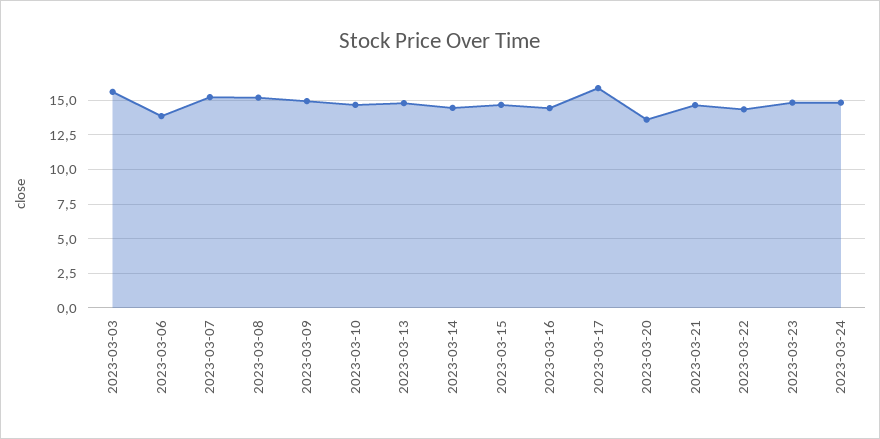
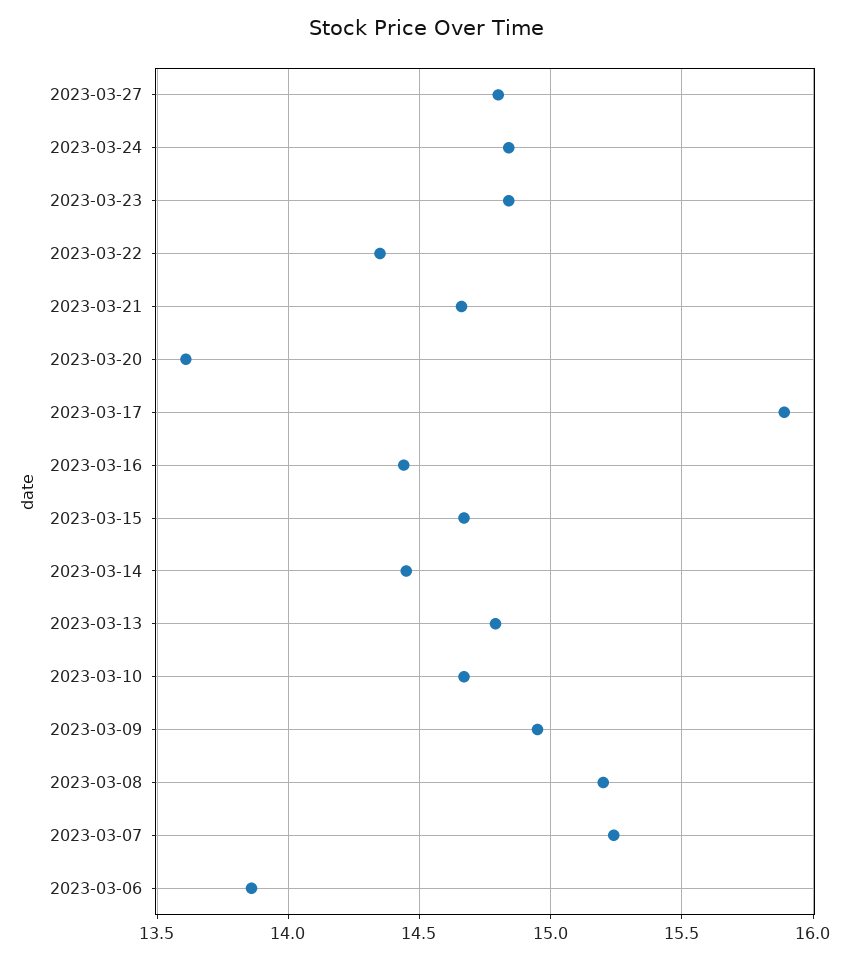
2023-03-03: 15.5 -> none
2023-03-27: none -> 14.8

